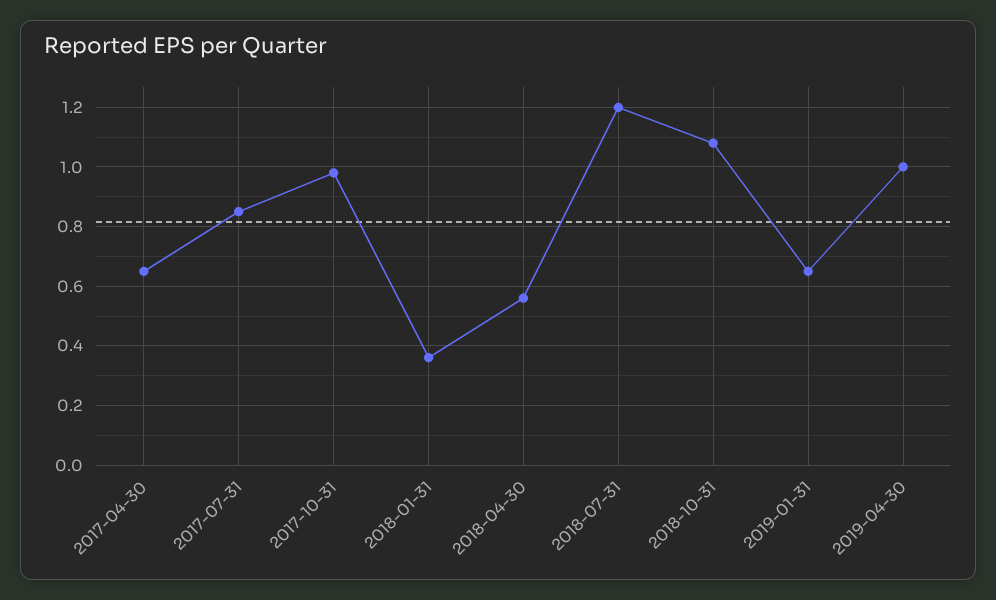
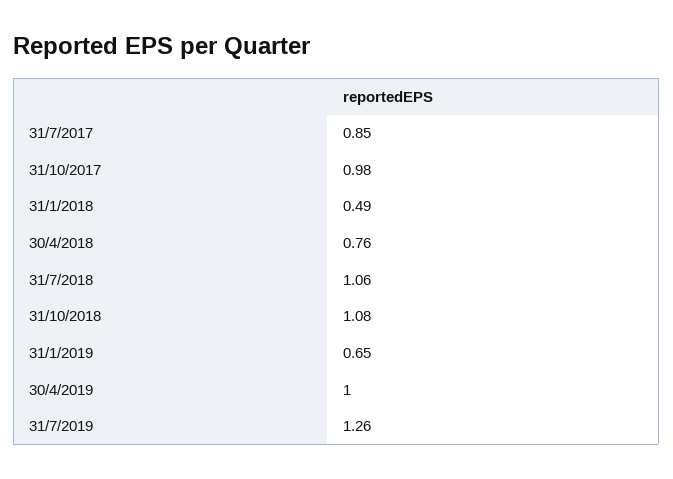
2017-04-30: 0.65 -> none
2018-01-31: 0.35 -> 0.49
2018-04-30: 0.55 -> 0.76
2018-07-31: 1.2 -> 1.06
31/7/2019: none -> 1.26

